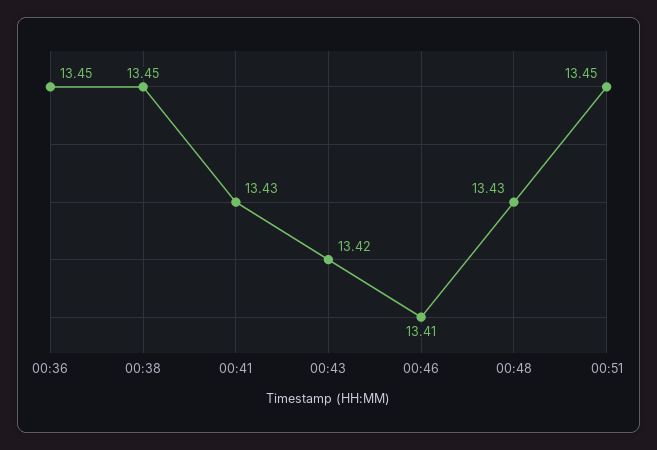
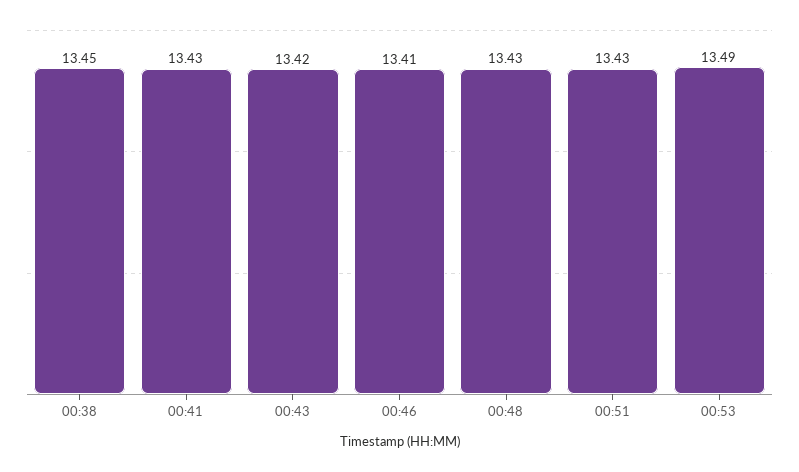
00:36: 13.45 -> none
00:51: 13.45 -> 13.43
00:53: none -> 13.49

